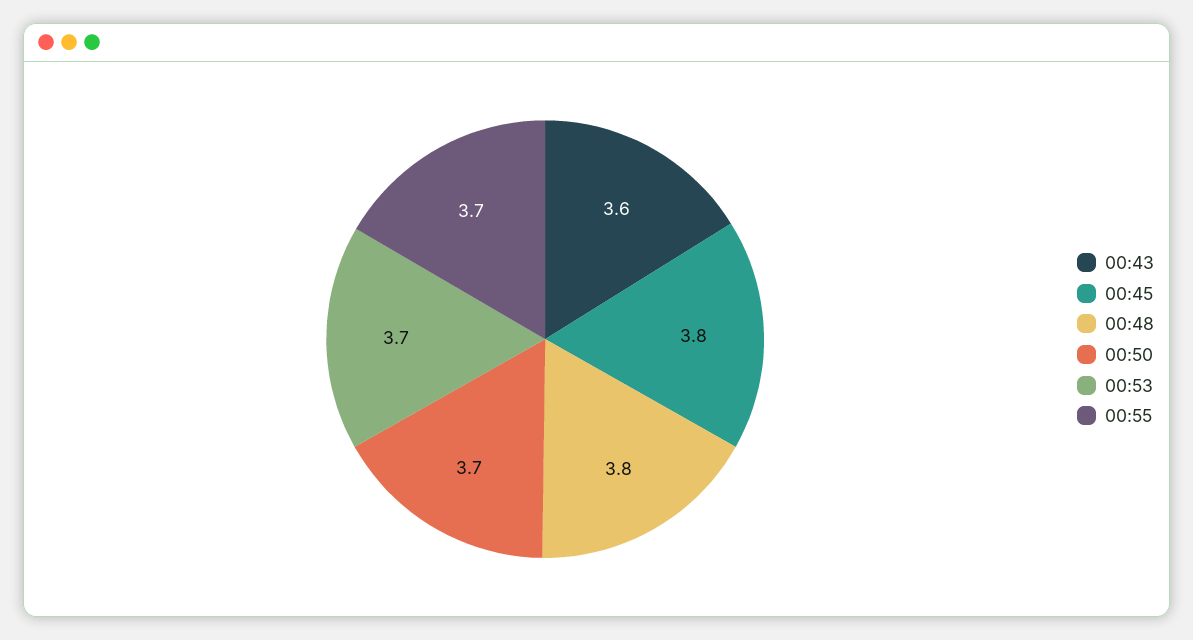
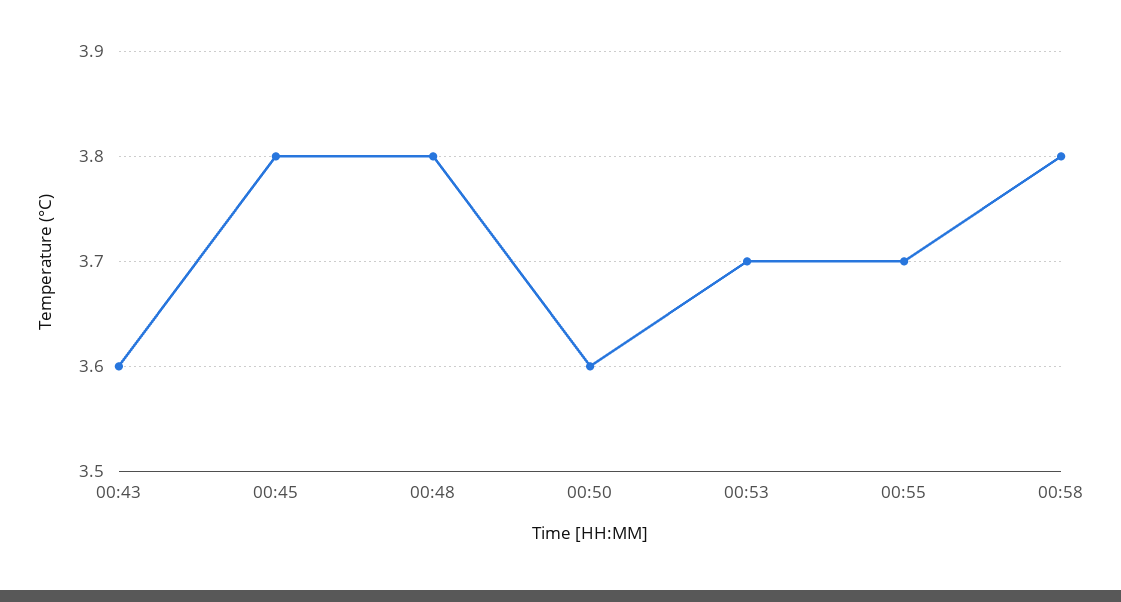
00:50: 3.7 -> 3.6
00:58: none -> 3.8

